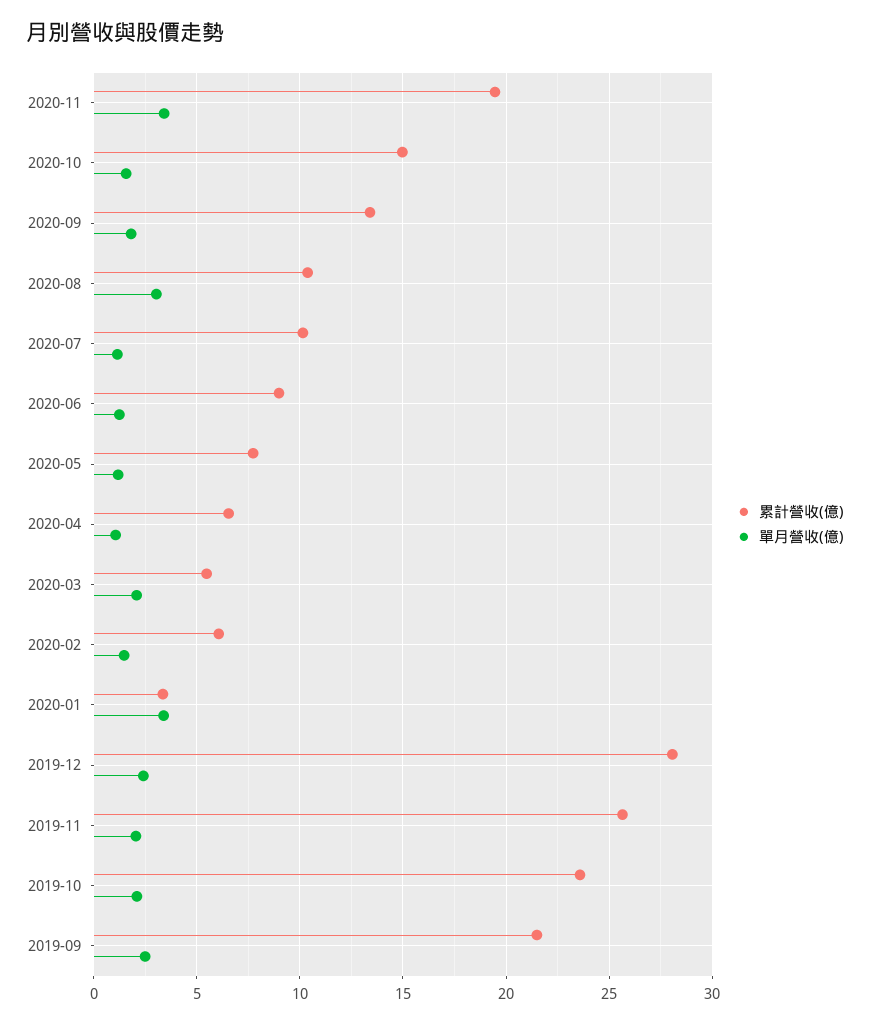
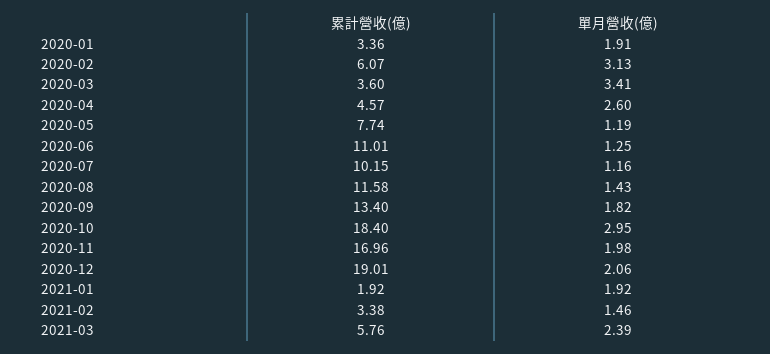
累計營收(億), 2020-11: 19.5 -> 16.96
單月營收(億), 2020-11: 3.5 -> 1.98
累計營收(億), 2020-10: 15 -> 18.4
單月營收(億), 2020-10: 1.5 -> 2.95
累計營收(億), 2020-08: 10.5 -> 11.58
單月營收(億), 2020-08: 3 -> 1.43
累計營收(億), 2020-06: 9 -> 11.01
累計營收(億), 2020-04: 6.5 -> 4.57
單月營收(億), 2020-04: 1 -> 2.6
累計營收(億), 2020-03: 5.5 -> 3.6
單月營收(億), 2020-03: 2 -> 3.41
單月營收(億), 2020-02: 1.5 -> 3.13
單月營收(億), 2020-01: 3.5 -> 1.91
累計營收(億), 2019-12: 28 -> none
單月營收(億), 2019-12: 2.5 -> none
累計營收(億), 2019-11: 25.5 -> none
單月營收(億), 2019-11: 2 -> none
累計營收(億), 2019-10: 23.5 -> none
單月營收(億), 2019-10: 2 -> none
累計營收(億), 2019-09: 21.5 -> none
單月營收(億), 2019-09: 2.5 -> none
累計營收(億), 2020-12: none -> 19.01
單月營收(億), 2020-12: none -> 2.06
累計營收(億), 2021-01: none -> 1.92
單月營收(億), 2021-01: none -> 1.92
累計營收(億), 2021-02: none -> 3.38
單月營收(億), 2021-02: none -> 1.46
累計營收(億), 2021-03: none -> 5.76
單月營收(億), 2021-03: none -> 2.39

